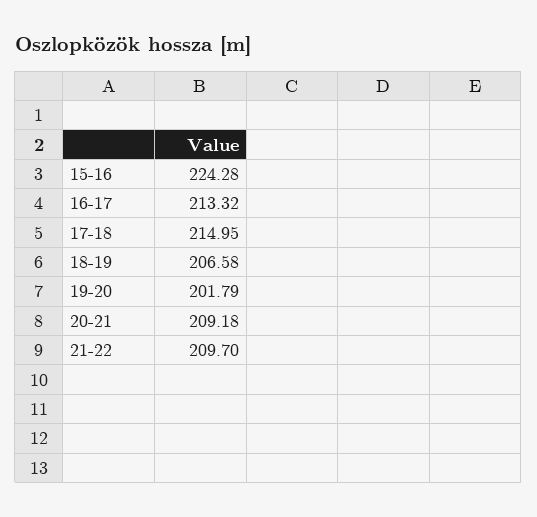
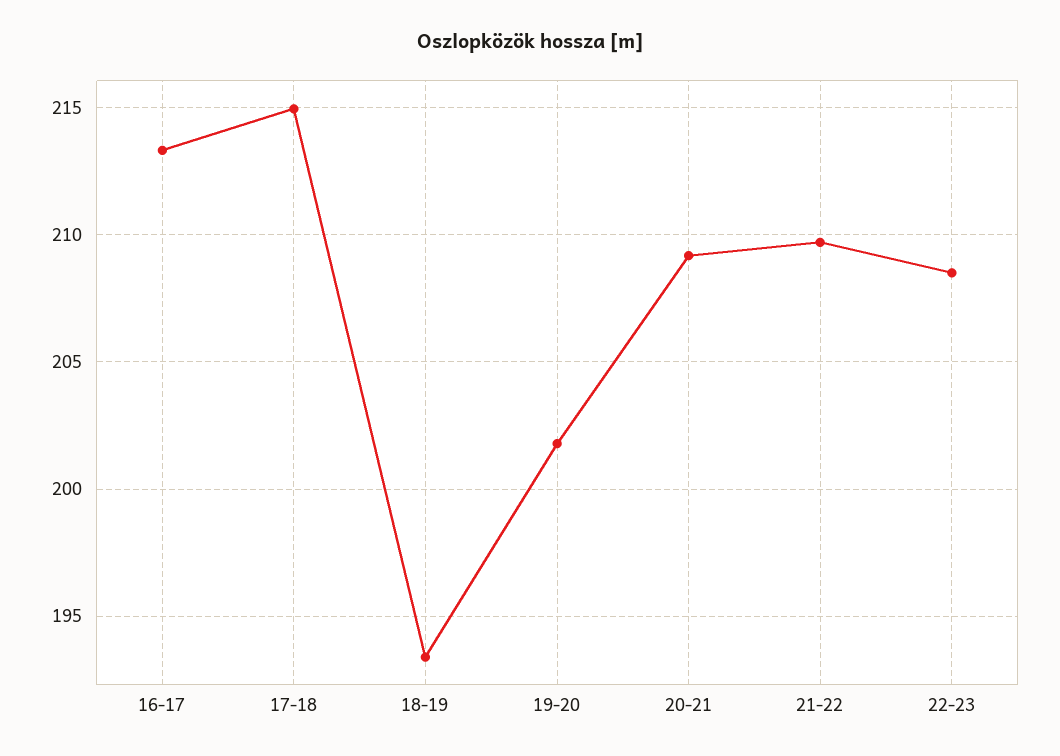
15-16: 224.28 -> none
18-19: 206.58 -> 193.5
22-23: none -> 208.5

